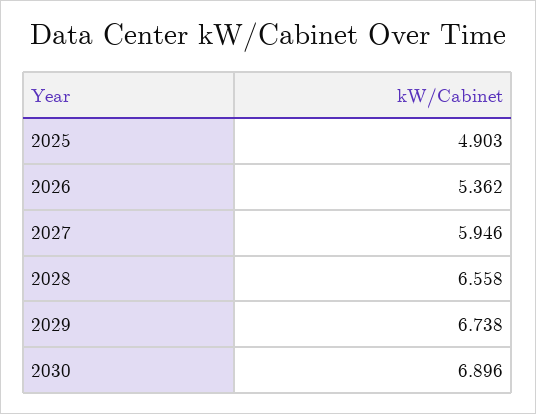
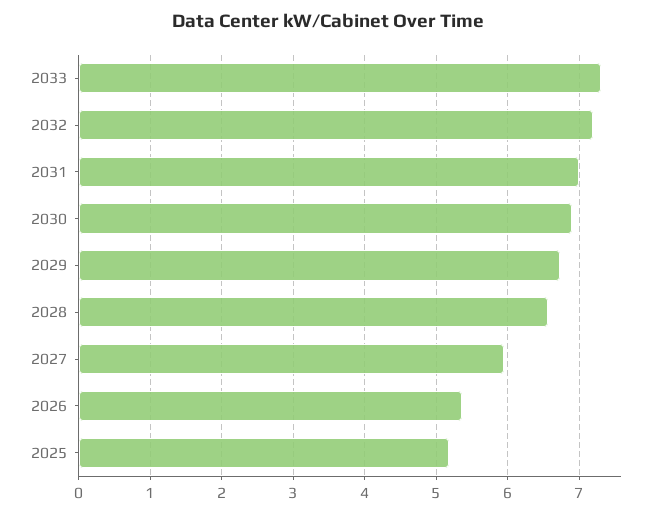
2025: 4.903 -> 5.2
2033: none -> 7.3
2032: none -> 7.2
2031: none -> 7

